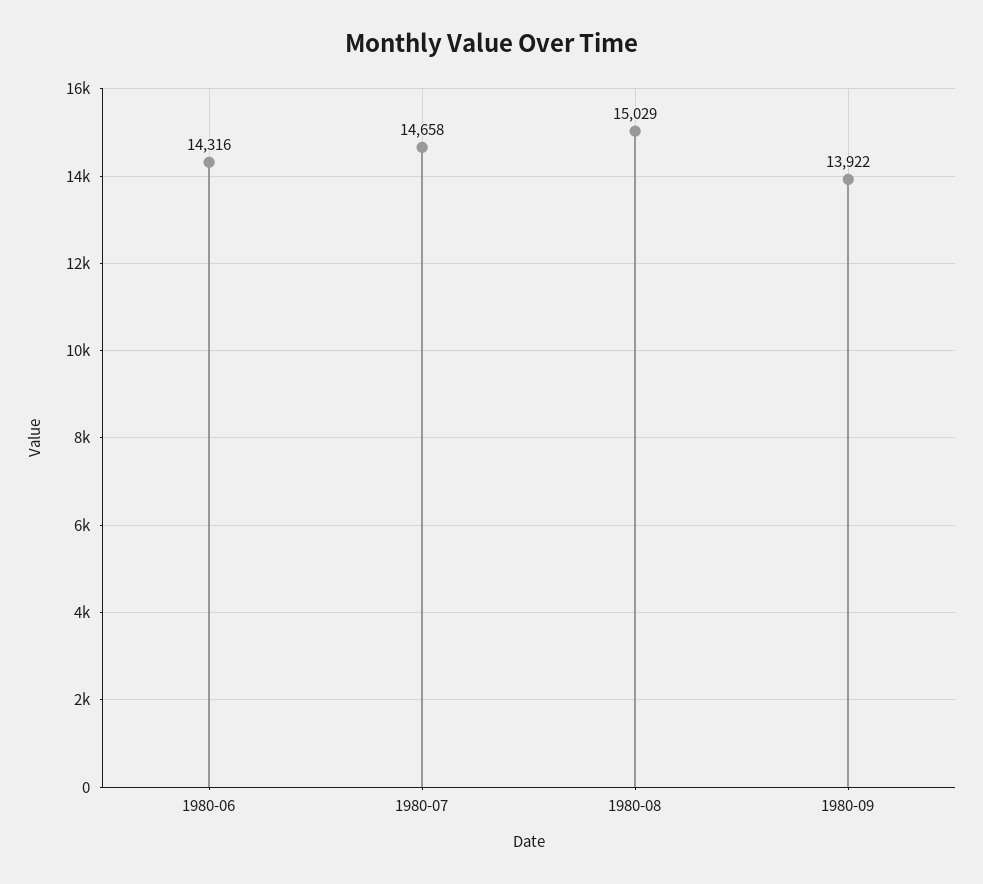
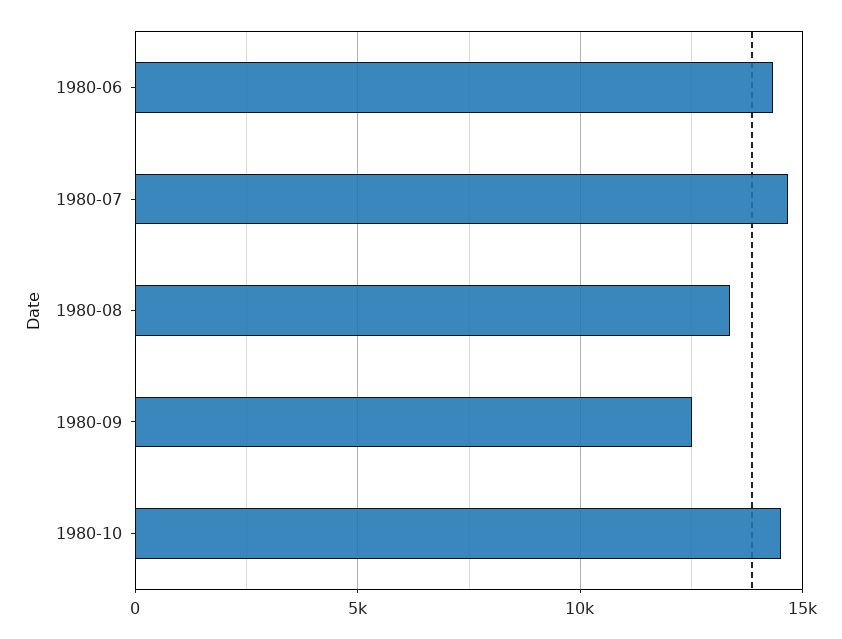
1980-08: 15029 -> 13500
1980-09: 13922 -> 12500
1980-10: none -> 14500

